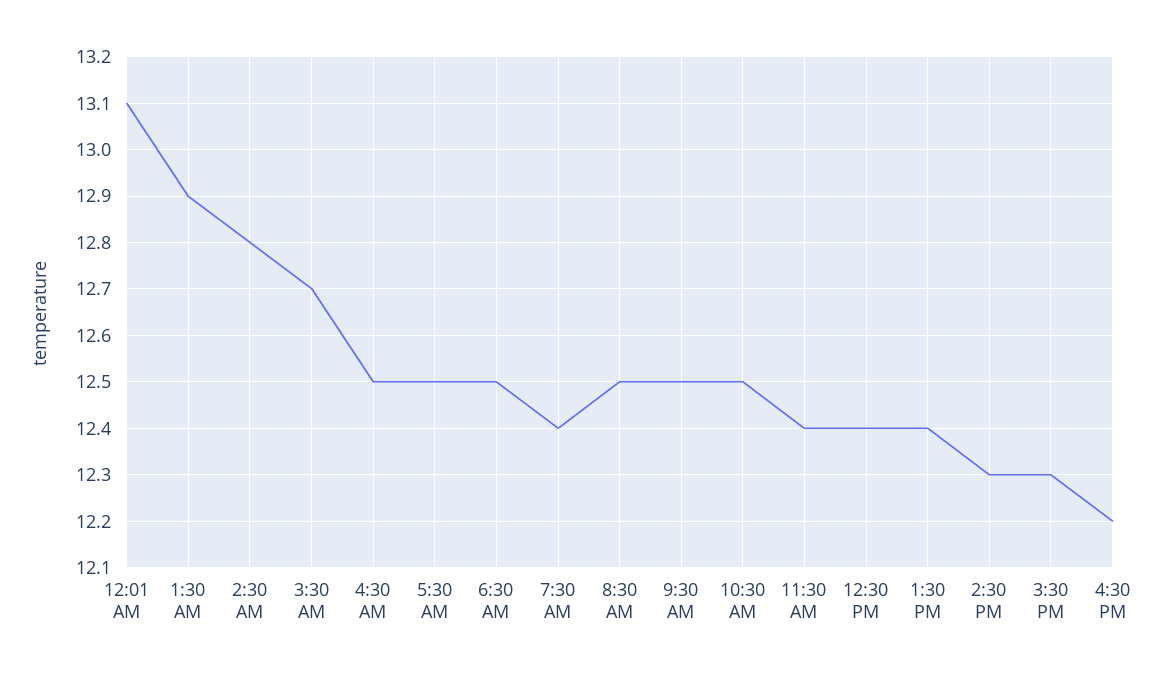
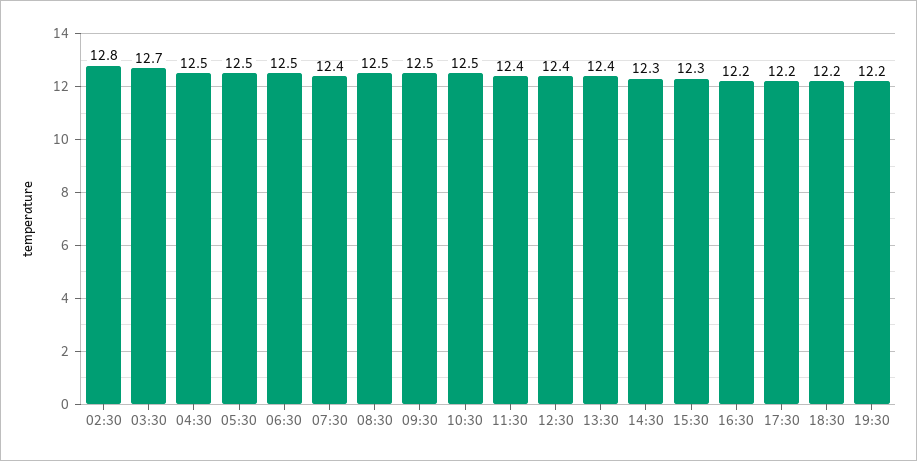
12:01 AM: 13.1 -> none
1:30 AM: 12.9 -> none
17:30: none -> 12.2
18:30: none -> 12.2
19:30: none -> 12.2

